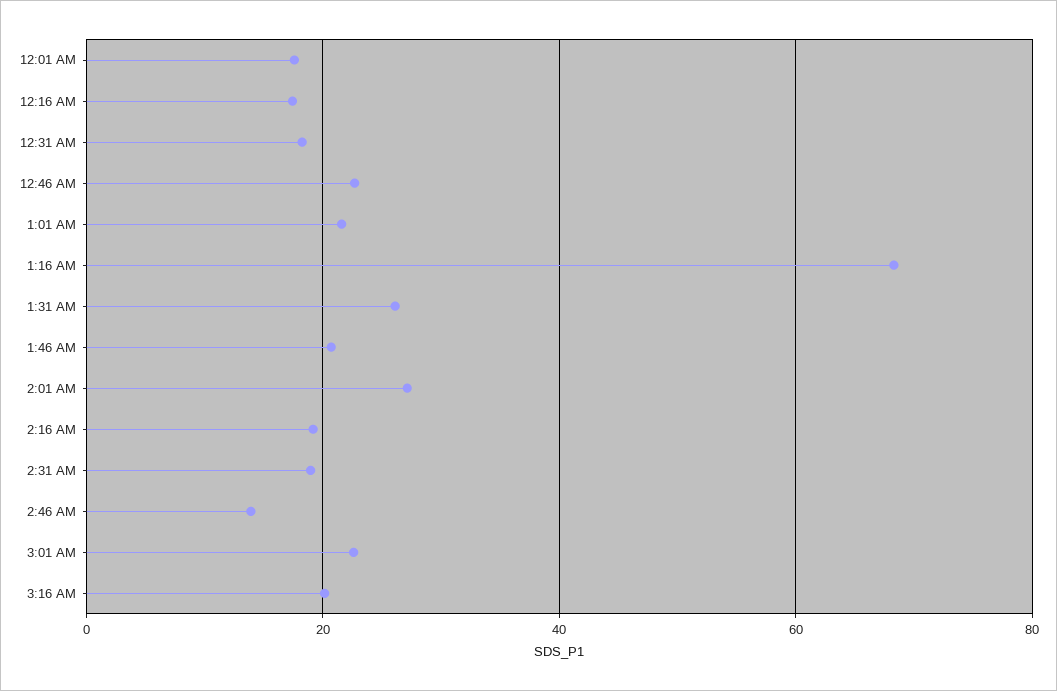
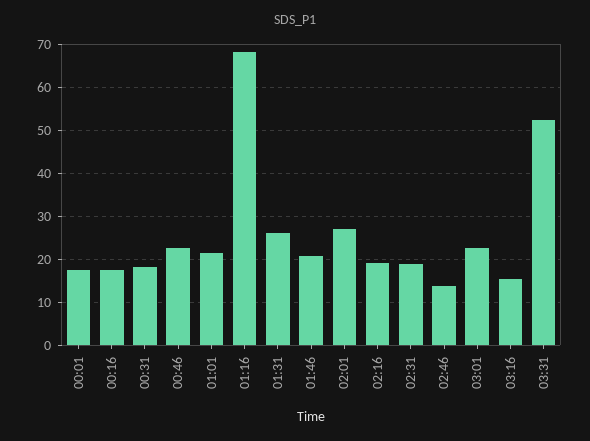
3:16 AM: 20 -> 16
03:31: none -> 52

